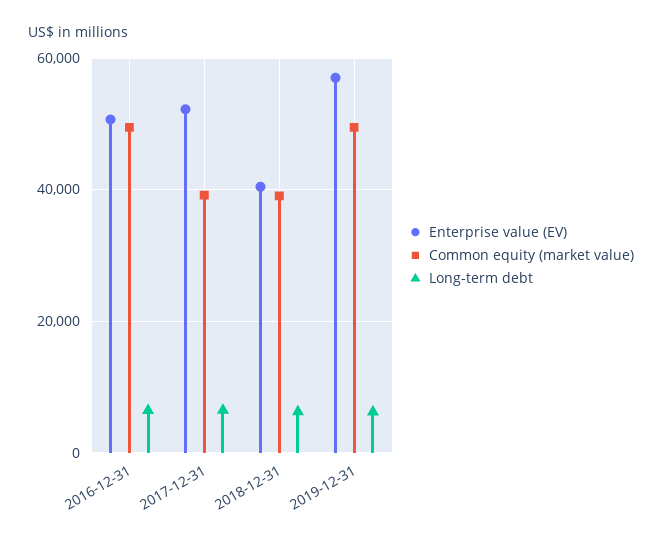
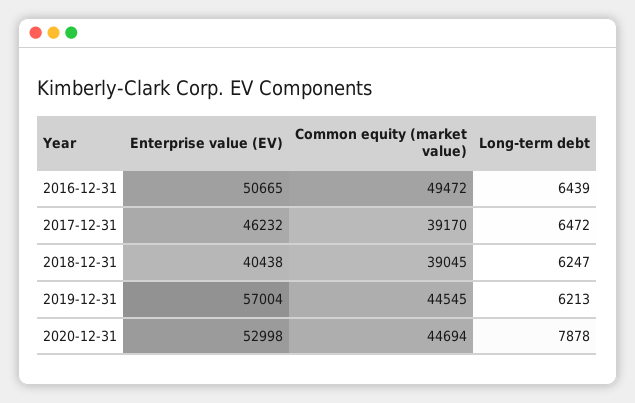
Enterprise value (EV), 2017-12-31: 52000 -> 46232
Common equity (market value), 2019-12-31: 50000 -> 44545
Enterprise value (EV), 2020-12-31: none -> 52998
Common equity (market value), 2020-12-31: none -> 44694
Long-term debt, 2020-12-31: none -> 7878

